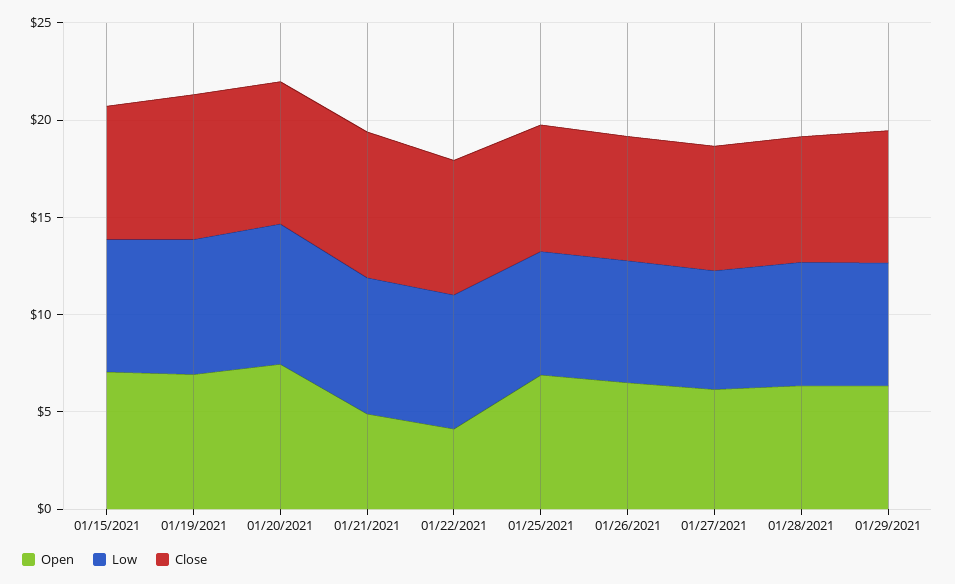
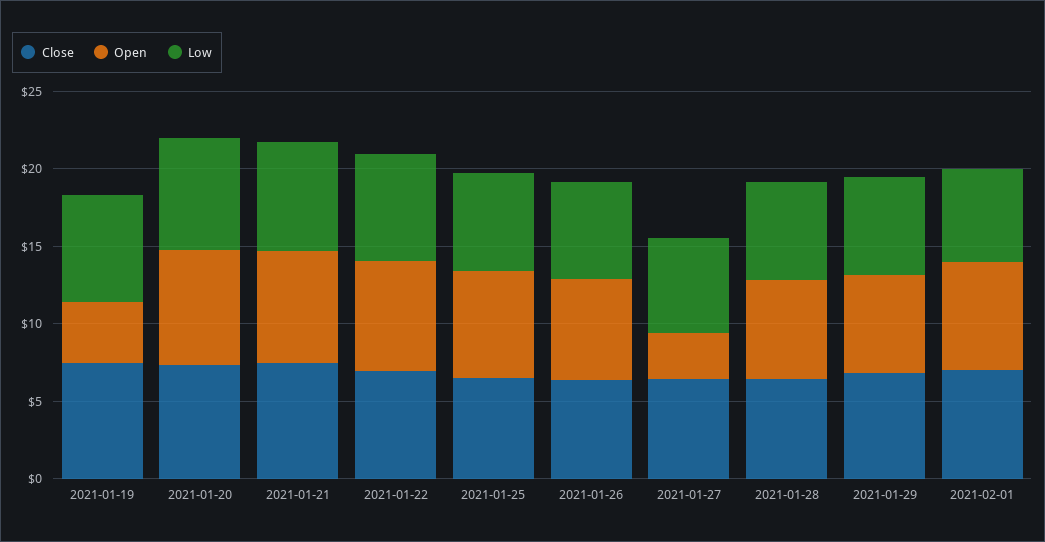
Open, 01/15/2021: 7 -> none
Low, 01/15/2021: 7 -> none
Close, 01/15/2021: 7 -> none
Open, 01/19/2021: 7 -> 4
Open, 01/21/2021: 5 -> 7
Open, 01/22/2021: 4 -> 7
Open, 01/27/2021: 6 -> 3
Close, 2021-02-01: none -> 7
Open, 2021-02-01: none -> 7
Low, 2021-02-01: none -> 6

